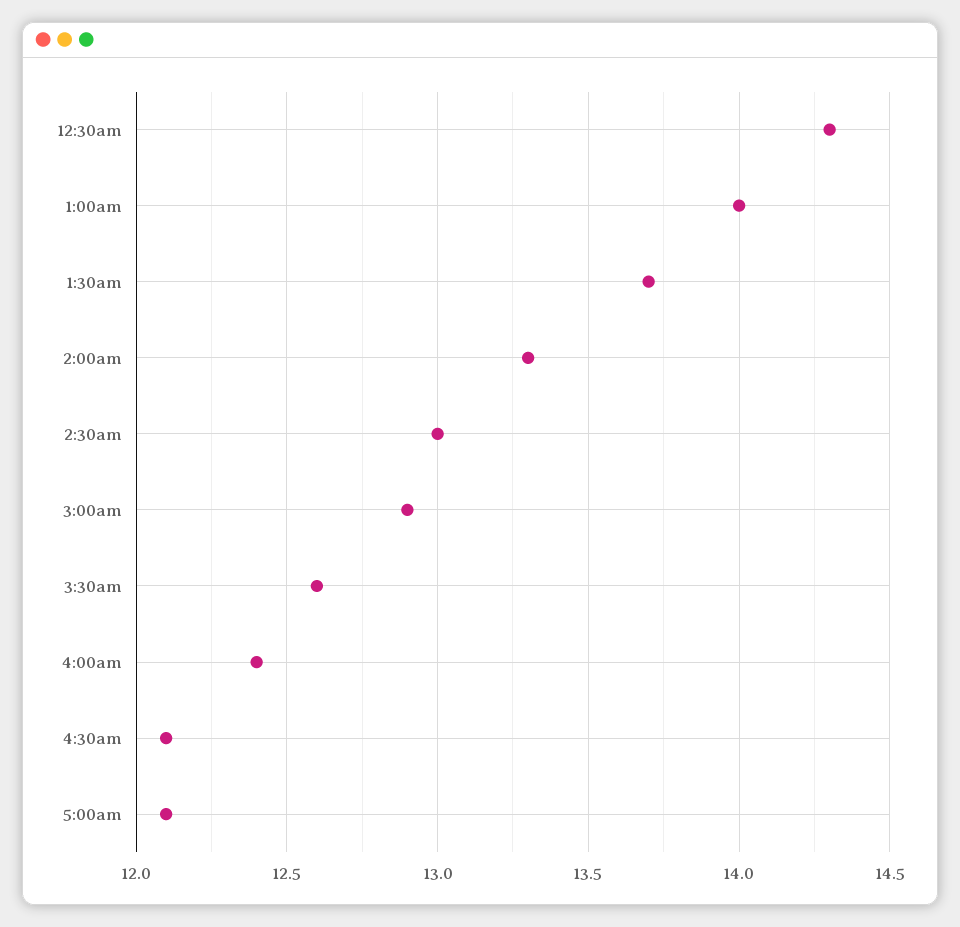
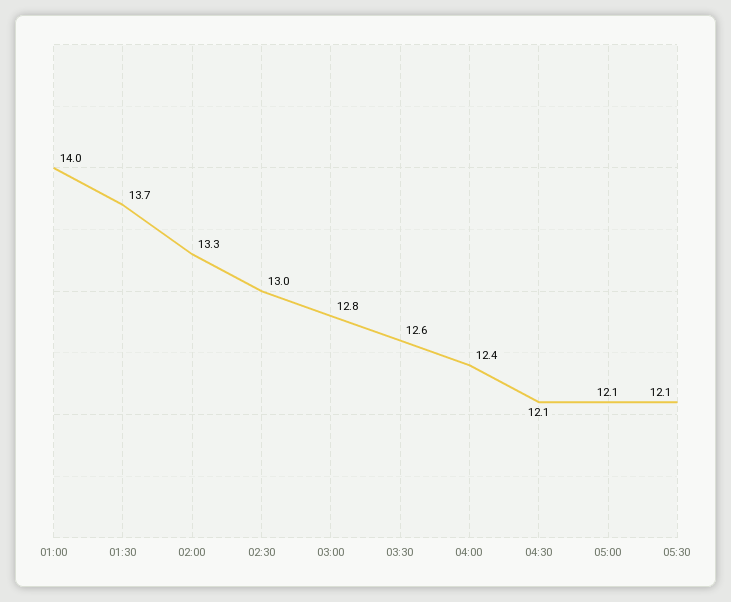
12:30am: 14.3 -> none
3:00am: 12.9 -> 12.8
05:30: none -> 12.1

